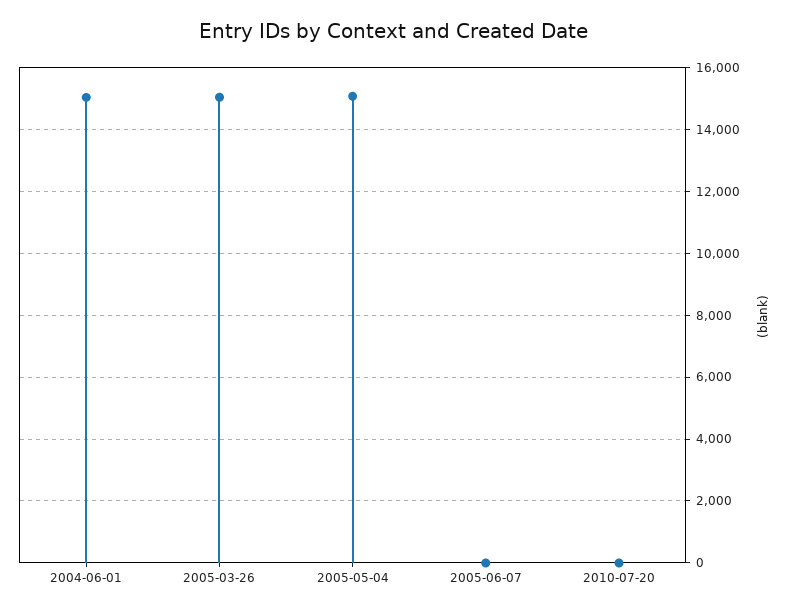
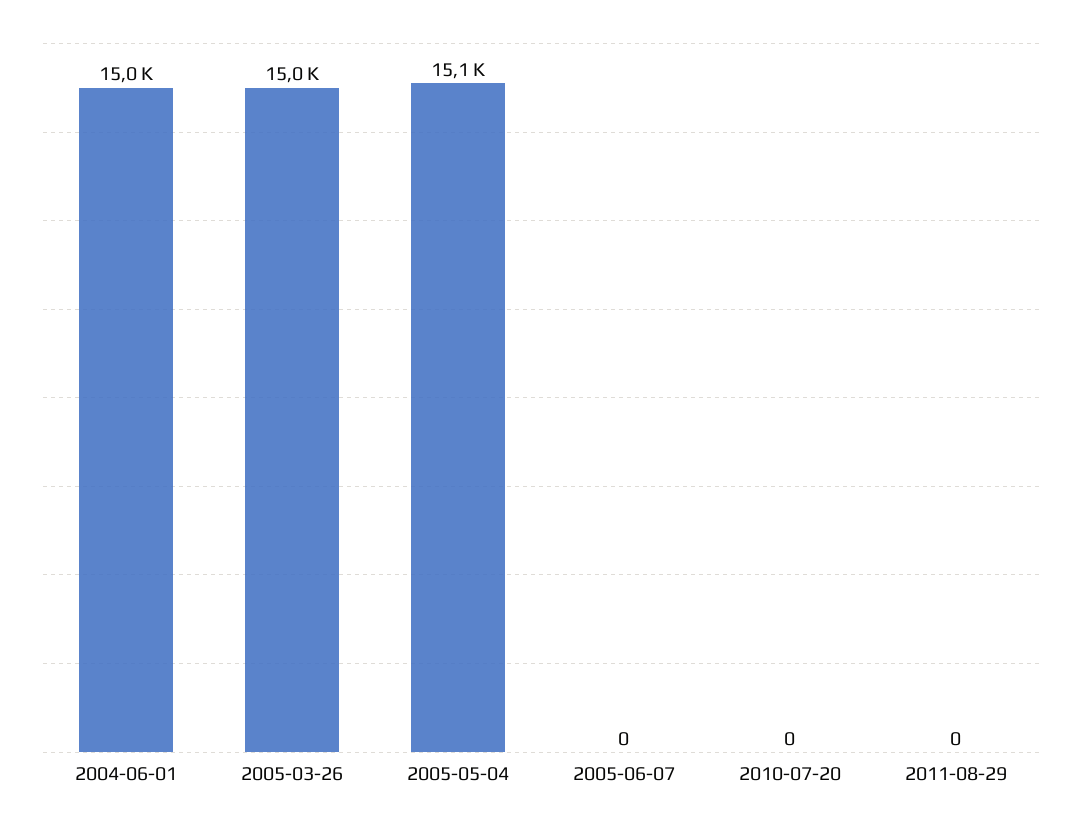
2011-08-29: none -> 0

